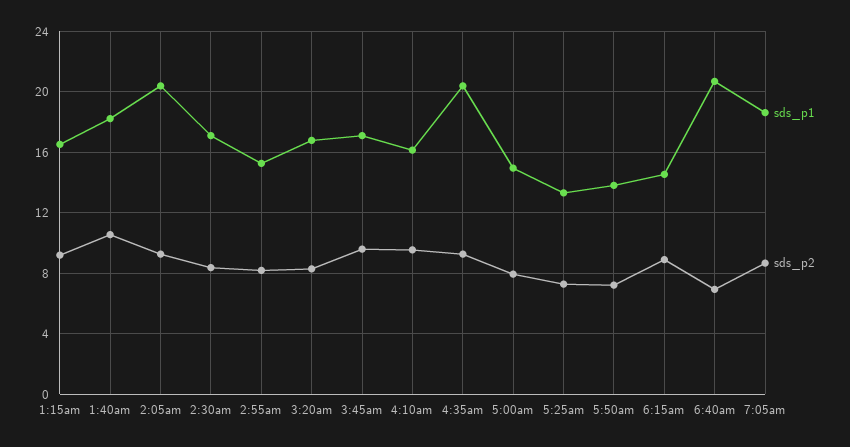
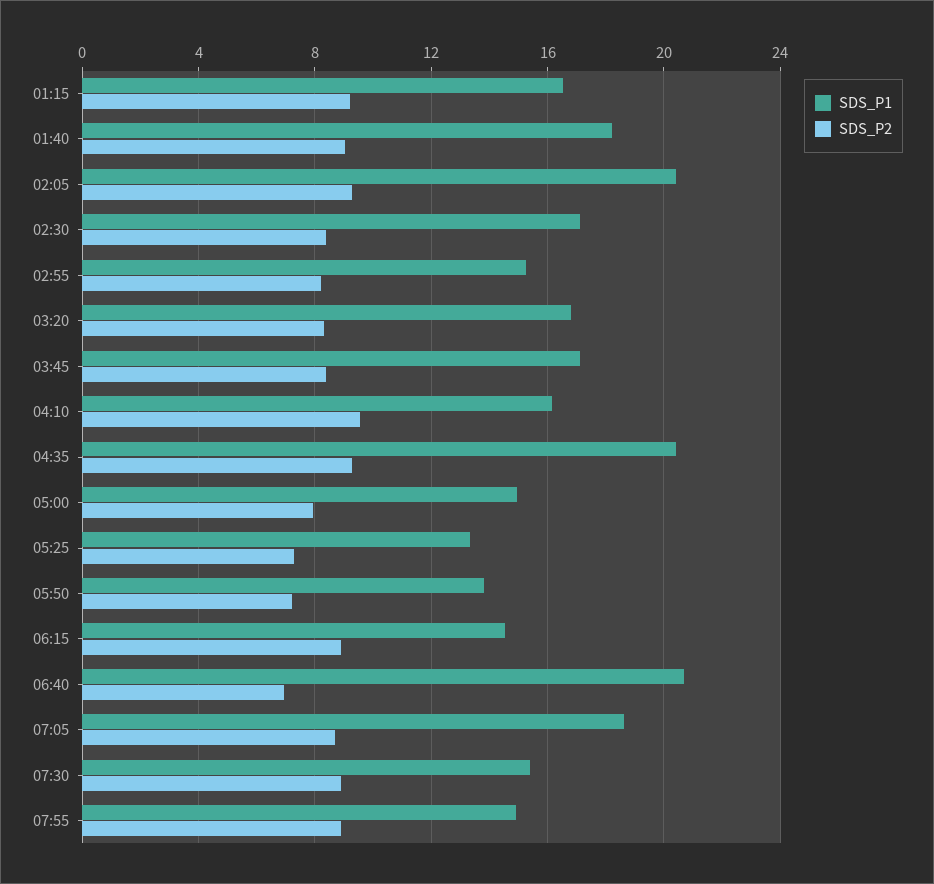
sds_p2, 1:40am: 10.5 -> 9
sds_p2, 3:45am: 9.5 -> 8.5
sds_p1, 07:30: none -> 15.5
sds_p2, 07:30: none -> 9
sds_p1, 07:55: none -> 15
sds_p2, 07:55: none -> 9

